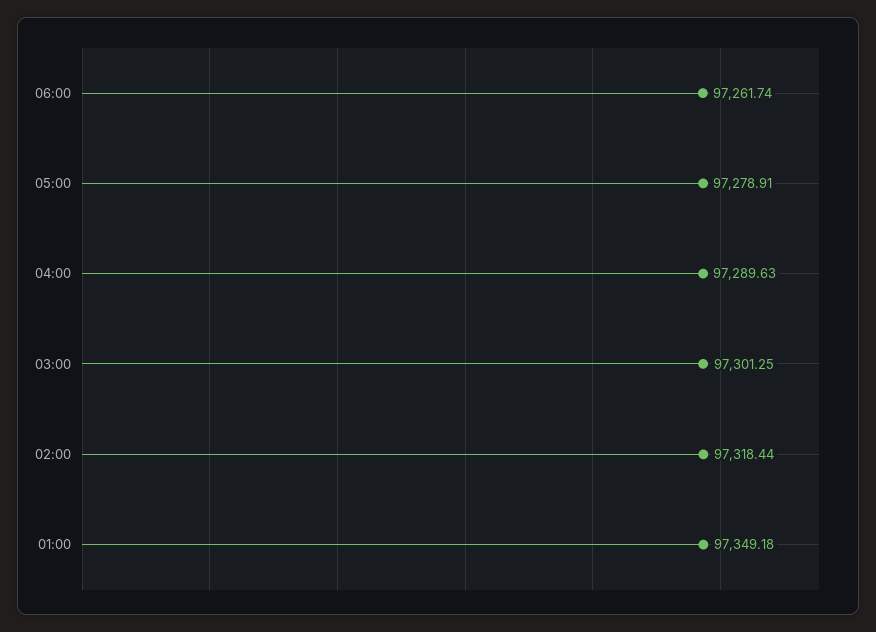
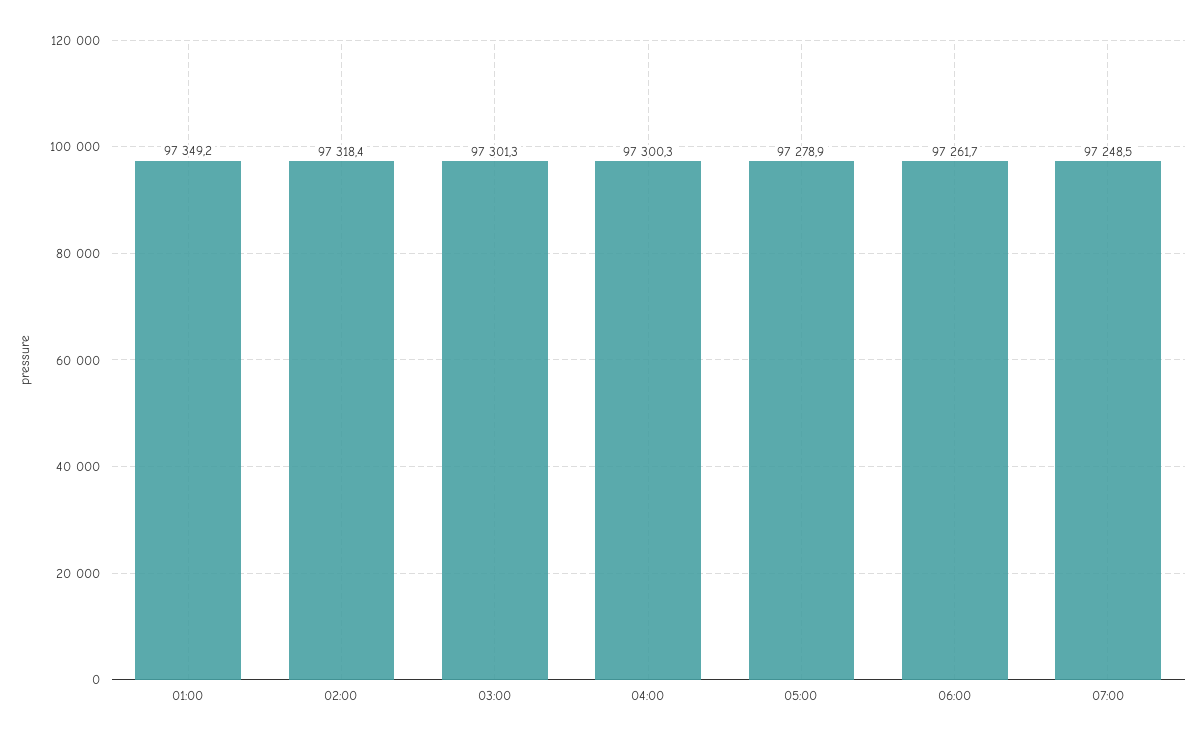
04:00: 97289.63 -> 97300.3
07:00: none -> 97248.5

